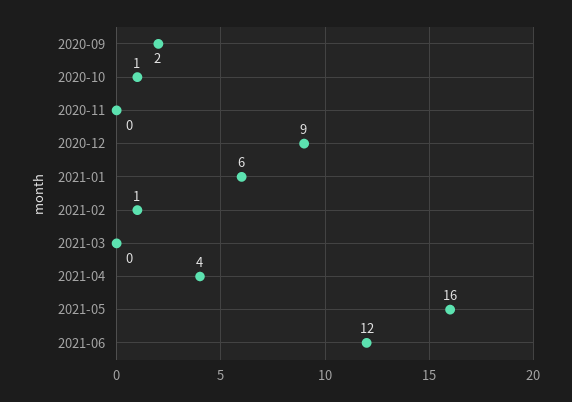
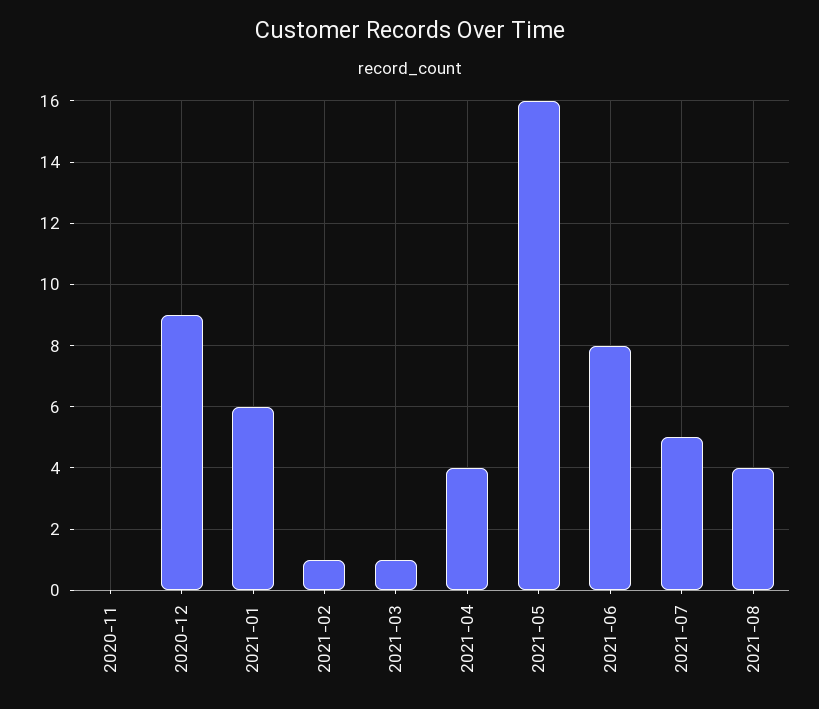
2020-09: 2 -> none
2020-10: 1 -> none
2021-03: 0 -> 1
2021-06: 12 -> 8
2021-07: none -> 5
2021-08: none -> 4

